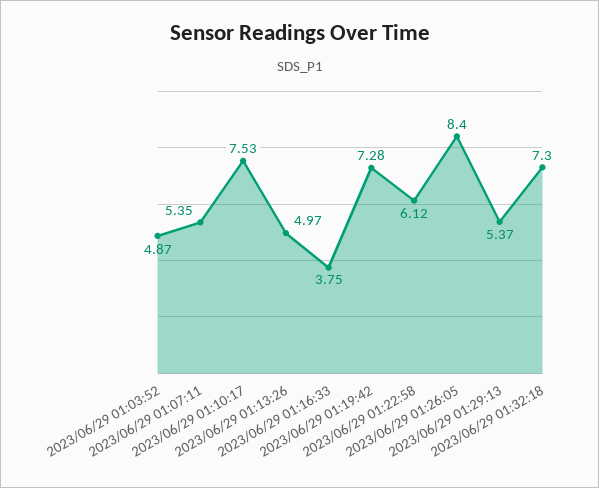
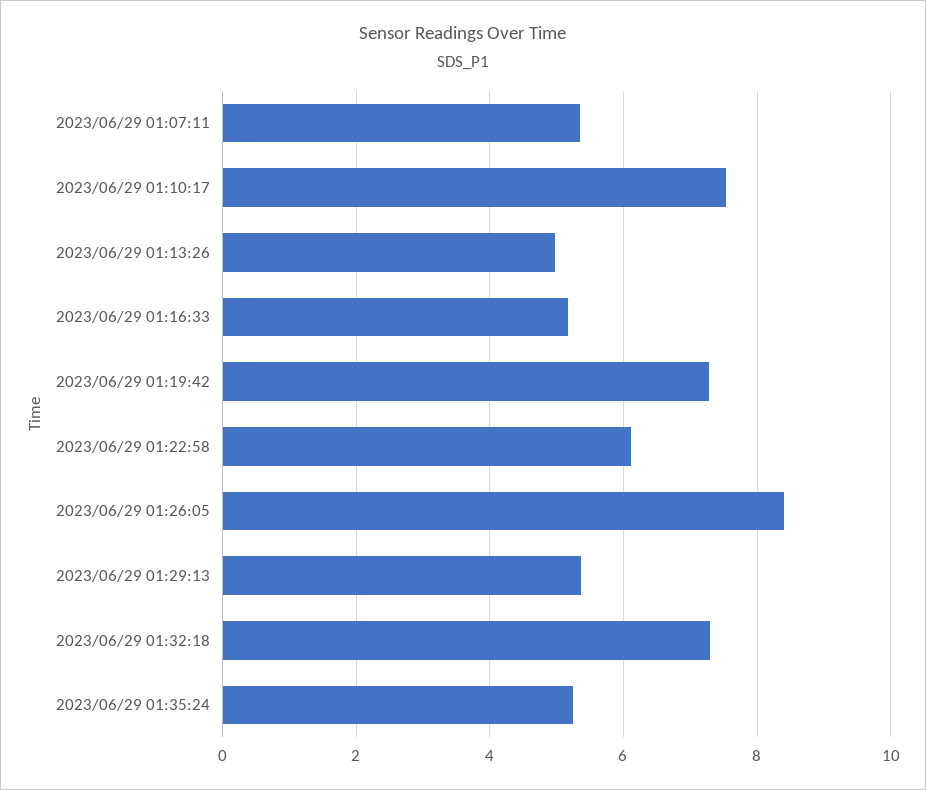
2023/06/29 01:03:52: 4.87 -> none
2023/06/29 01:16:33: 3.75 -> 5.2
2023/06/29 01:35:24: none -> 5.2

